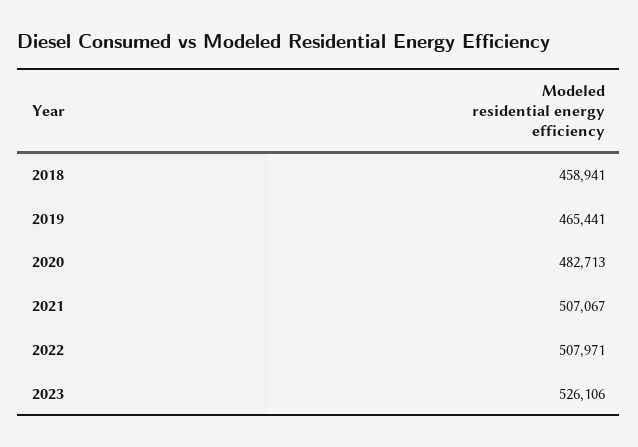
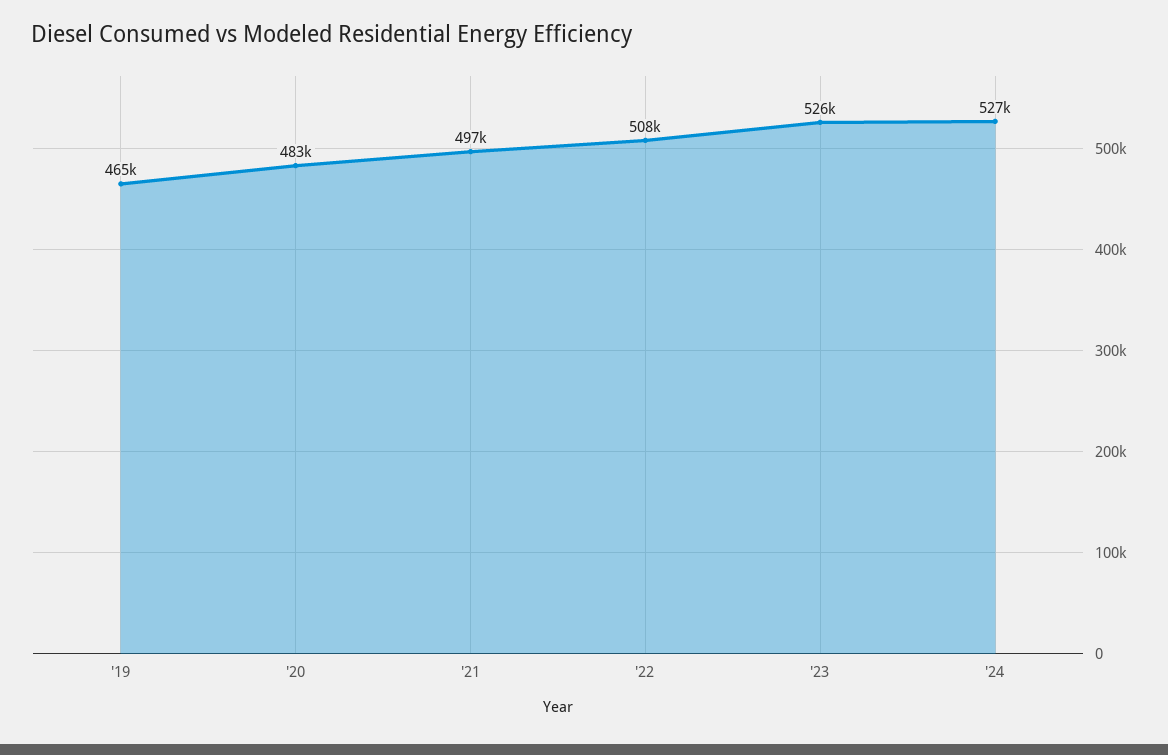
2018: 458941 -> none
2021: 507067 -> 497000
'24: none -> 527000

